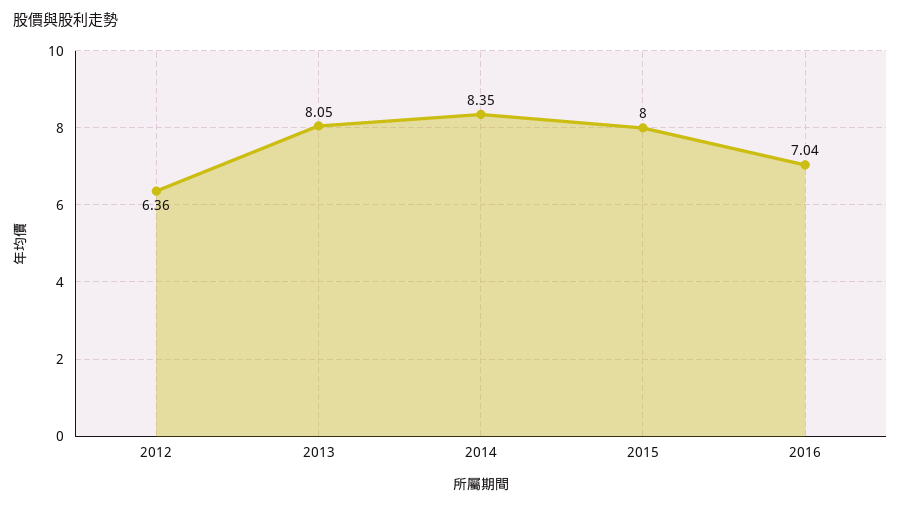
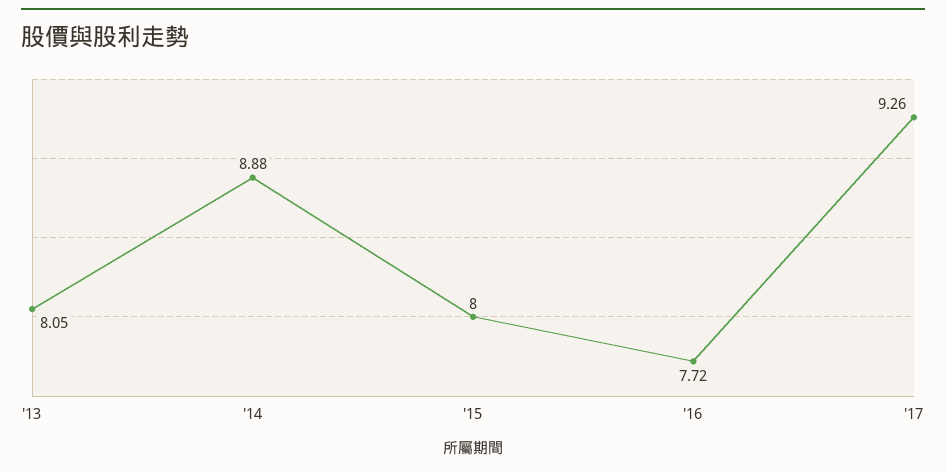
2012: 6.36 -> none
2014: 8.35 -> 8.88
2016: 7.04 -> 7.72
'17: none -> 9.26

